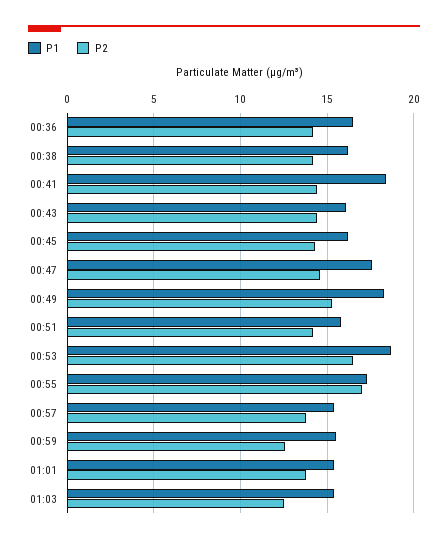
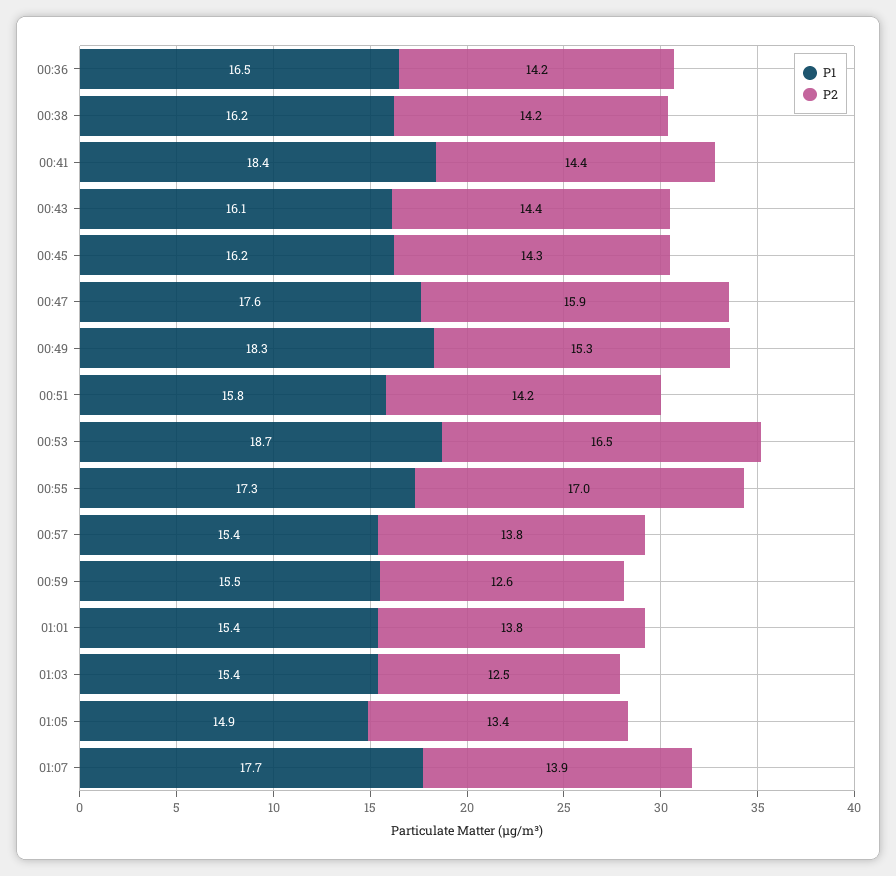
P2, 00:47: 14.5 -> 15.9
P1, 01:05: none -> 14.9
P2, 01:05: none -> 13.4
P1, 01:07: none -> 17.7
P2, 01:07: none -> 13.9

